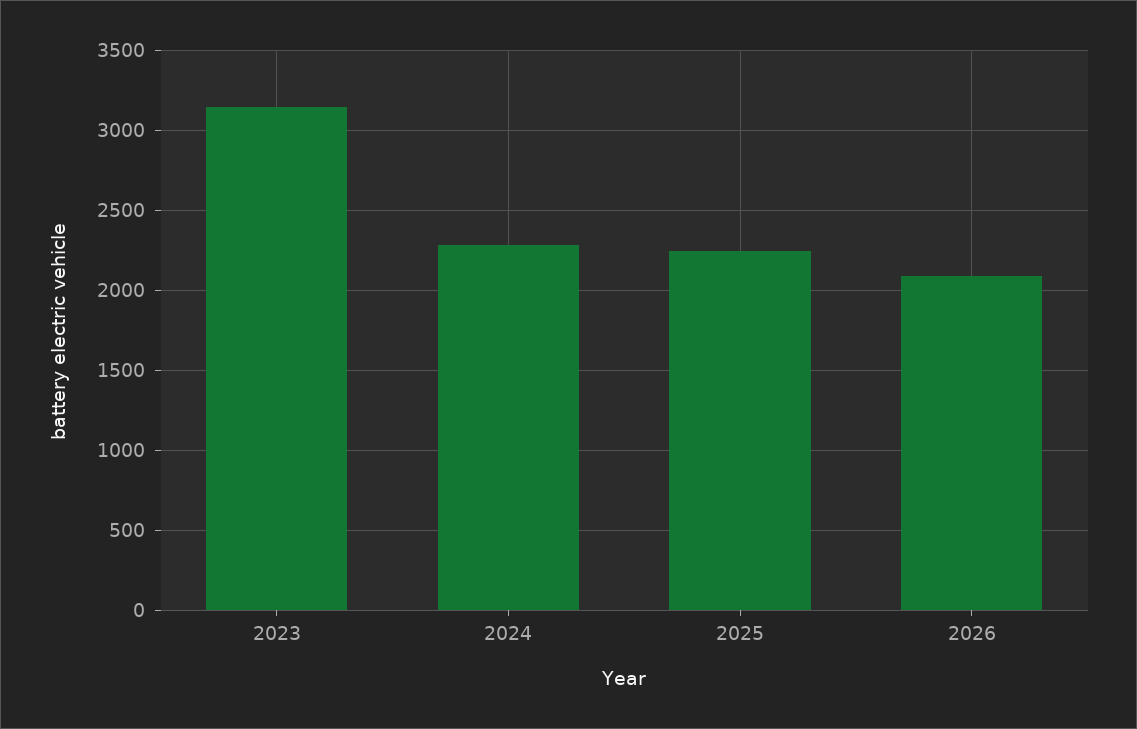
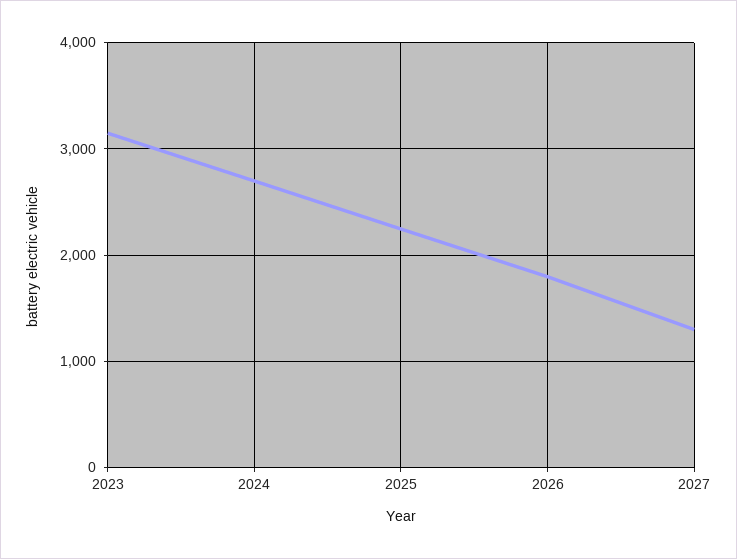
2024: 2300 -> 2700
2026: 2100 -> 1800
2027: none -> 1300

